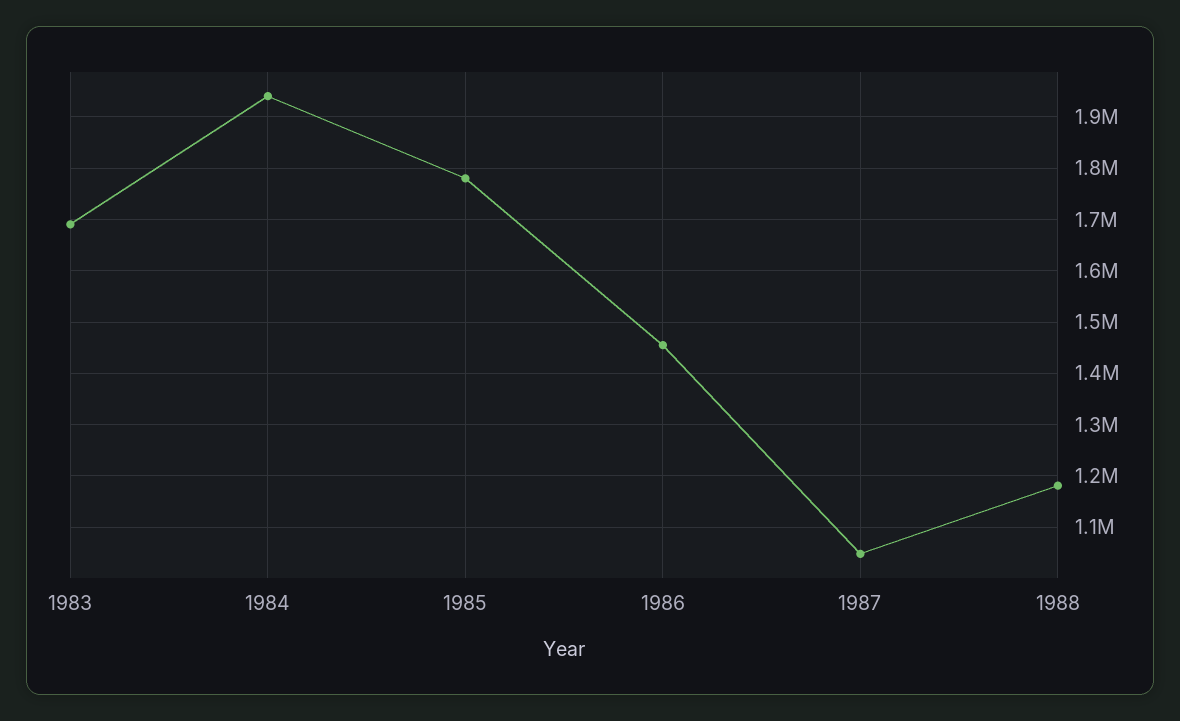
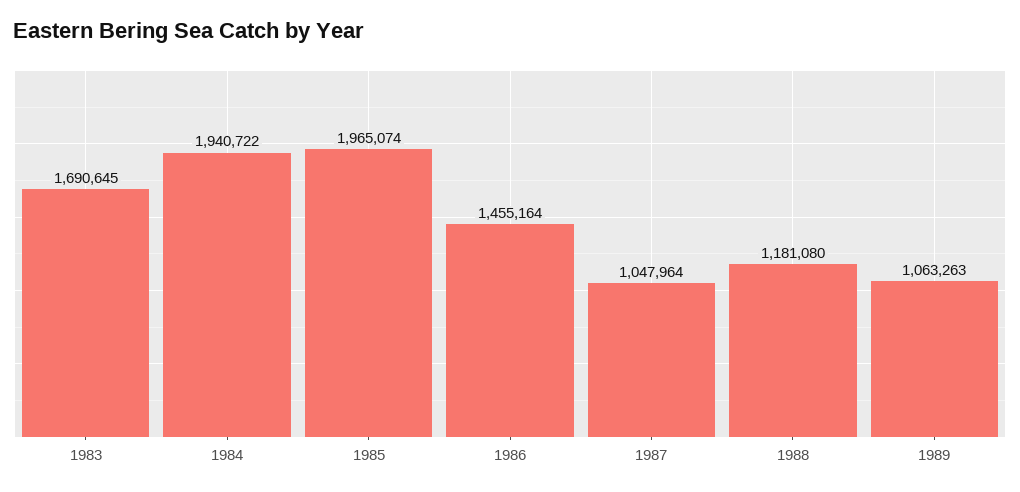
1985: 1780000 -> 1965074
1989: none -> 1063263

